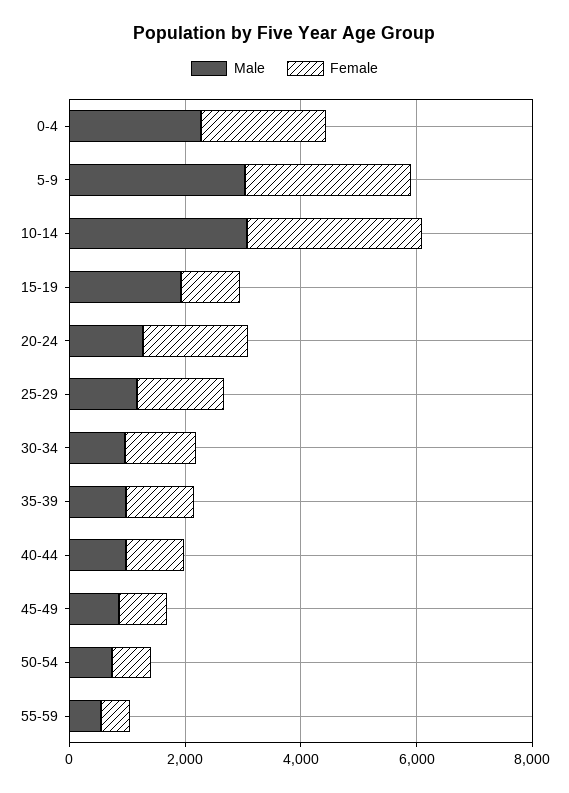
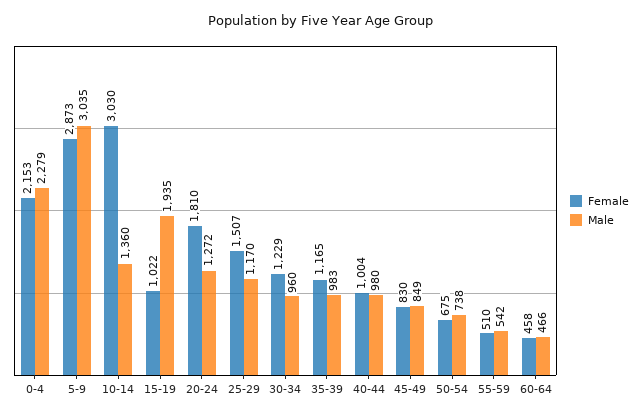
Male, 10-14: 3000 -> 1360
Female, 60-64: none -> 458
Male, 60-64: none -> 466

